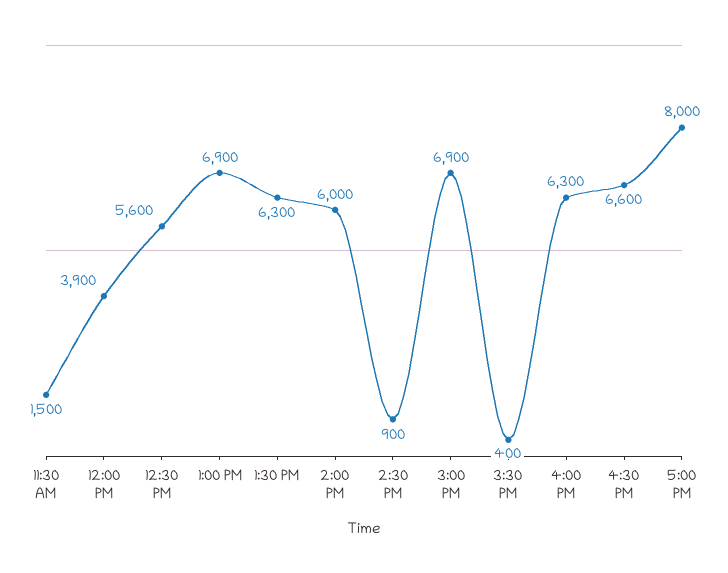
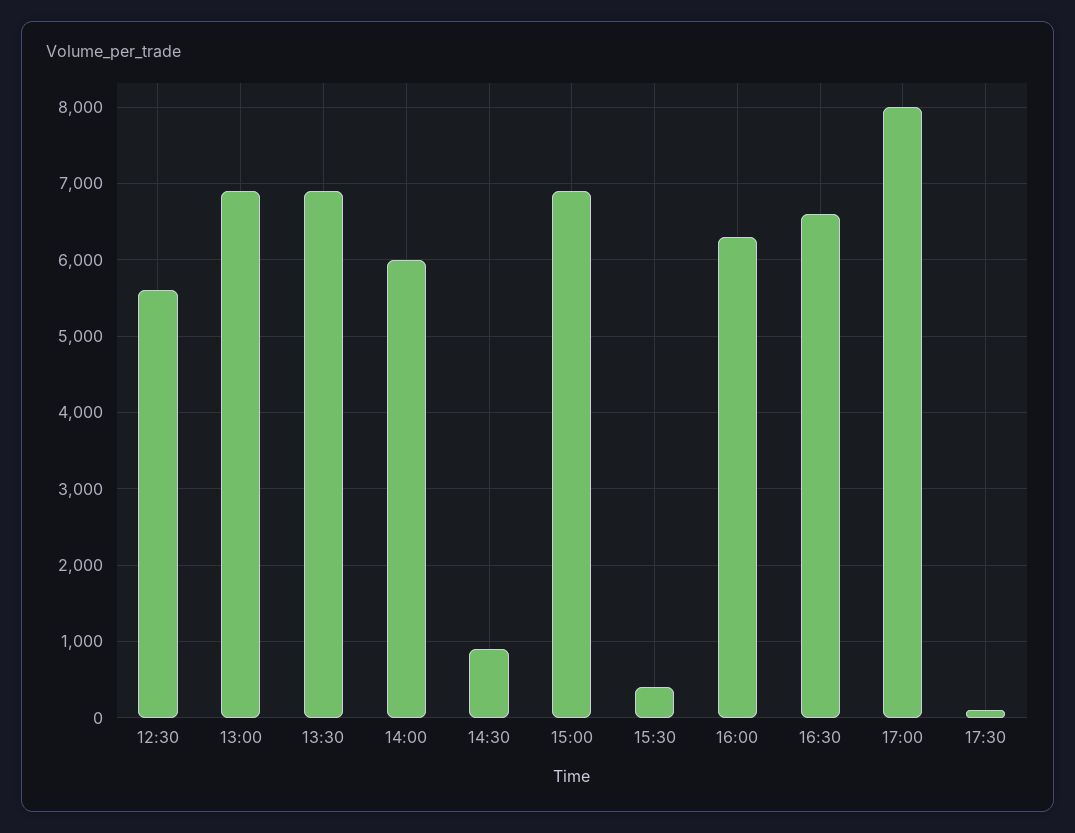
11:30 AM: 1500 -> none
12:00 PM: 3900 -> none
1:30 PM: 6300 -> 6900
17:30: none -> 100

